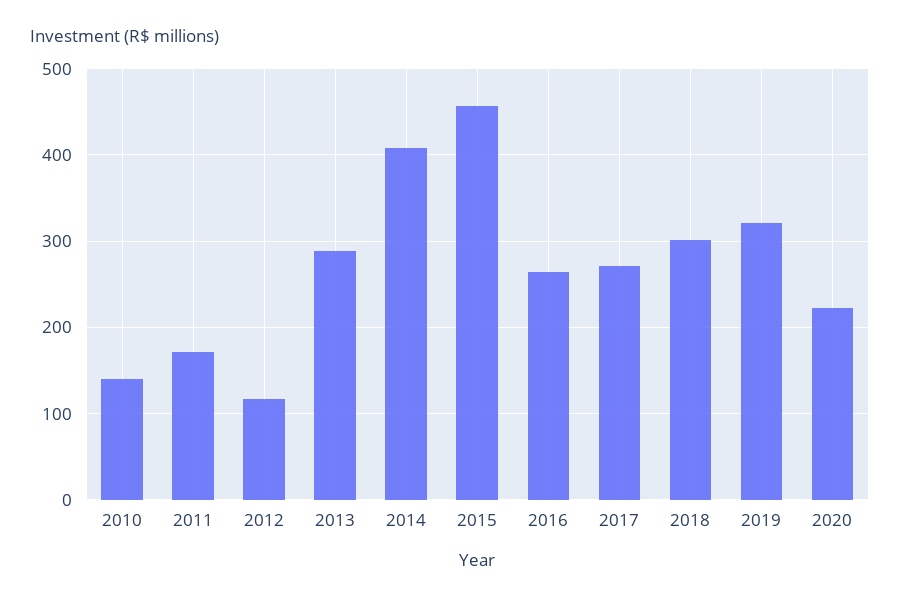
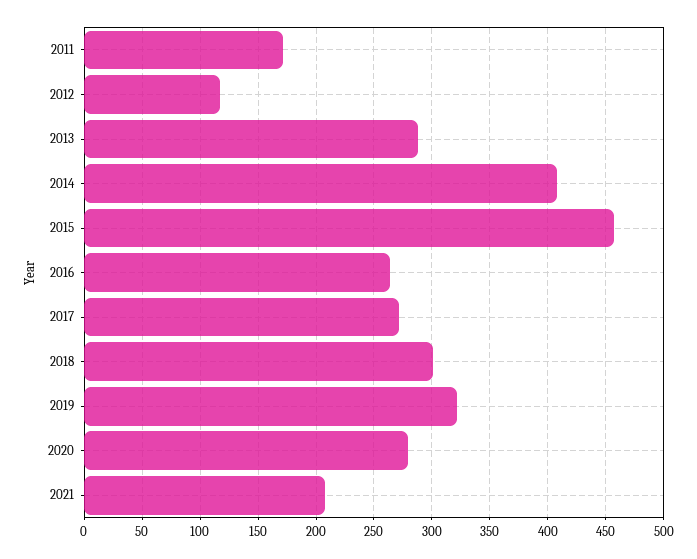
2010: 140 -> none
2020: 220 -> 280
2021: none -> 210

